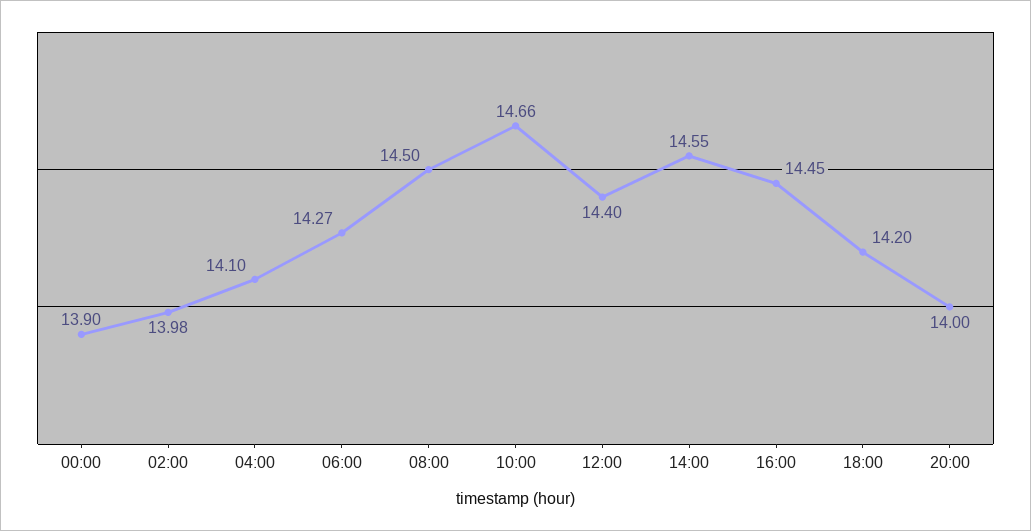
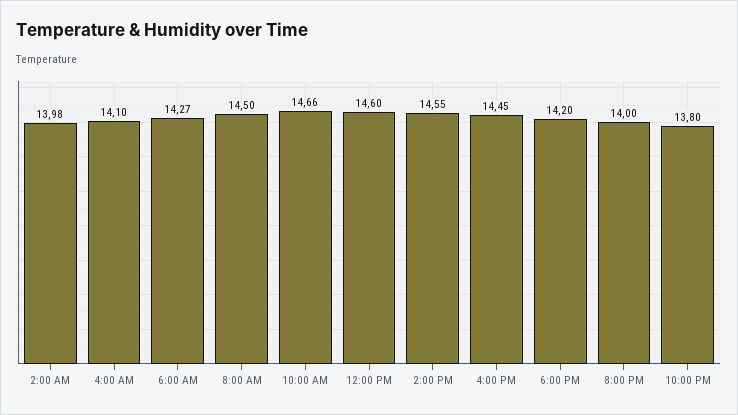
00:00: 13.9 -> none
12:00: 14.4 -> 14.6
10:00 PM: none -> 13.8

